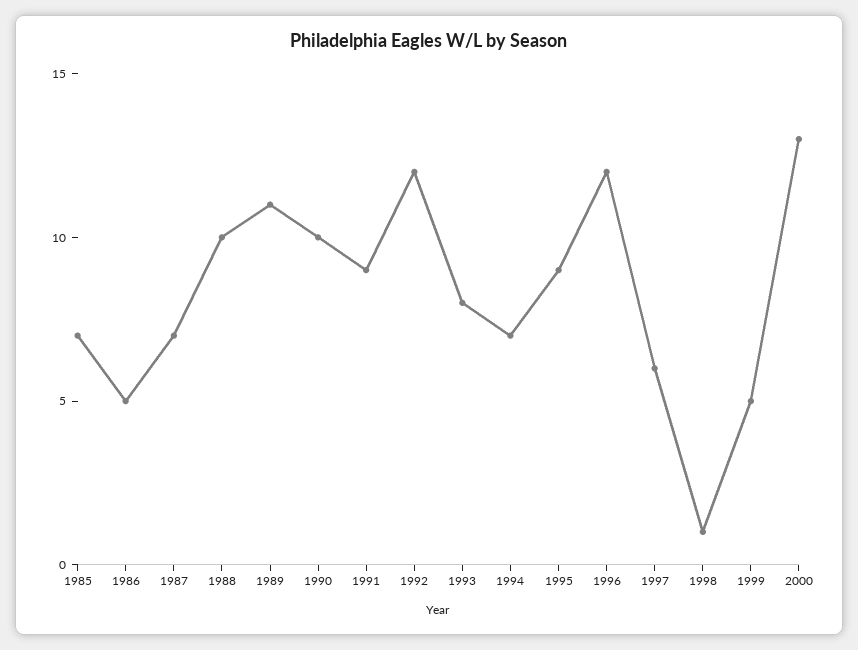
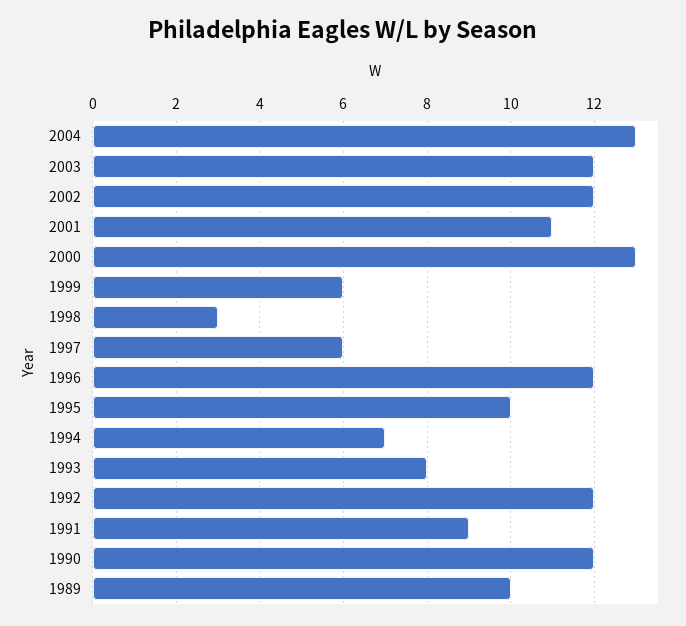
1985: 7 -> none
1986: 5 -> none
1987: 7 -> none
1988: 10 -> none
1989: 11 -> 10
1990: 10 -> 12
1995: 9 -> 10
1998: 1 -> 3
1999: 5 -> 6
2004: none -> 13
2003: none -> 12
2002: none -> 12
2001: none -> 11

